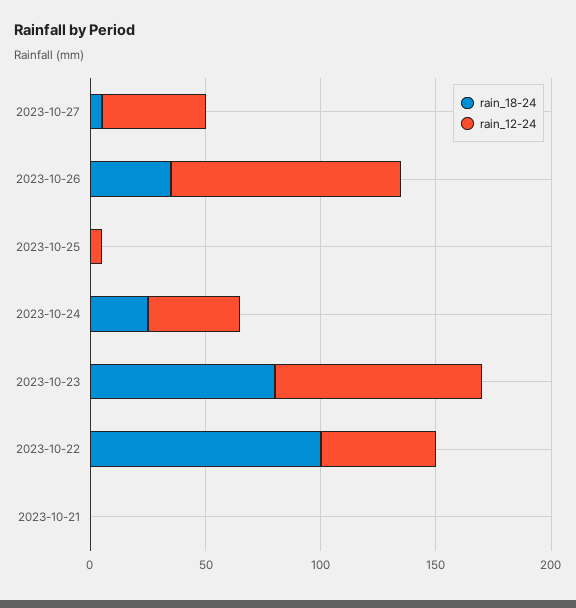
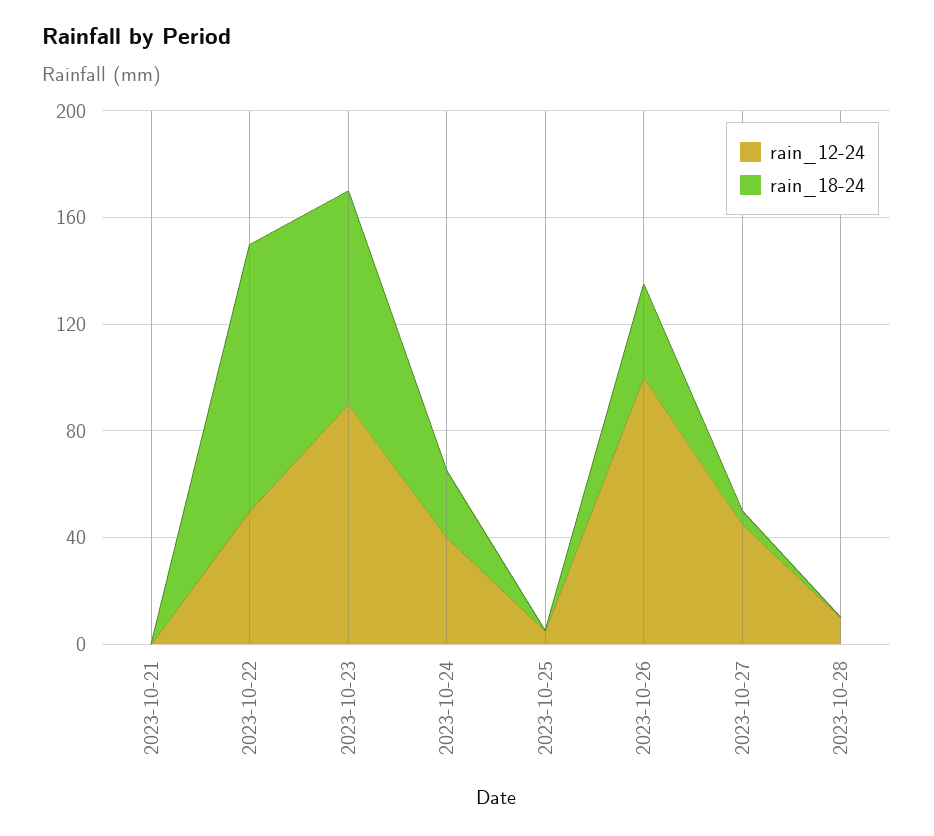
rain_12-24, 2023-10-28: none -> 10
rain_18-24, 2023-10-28: none -> 0

